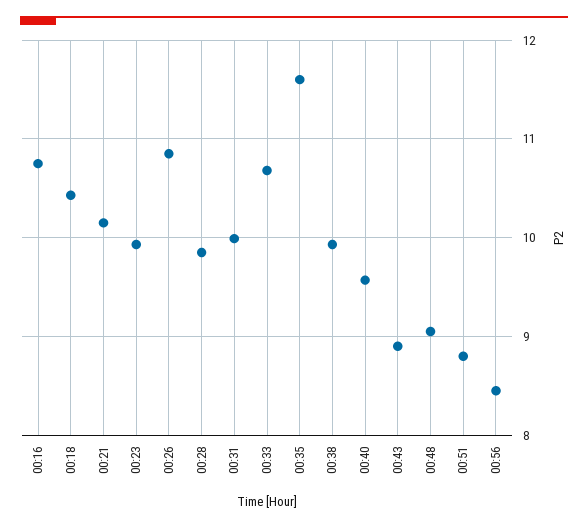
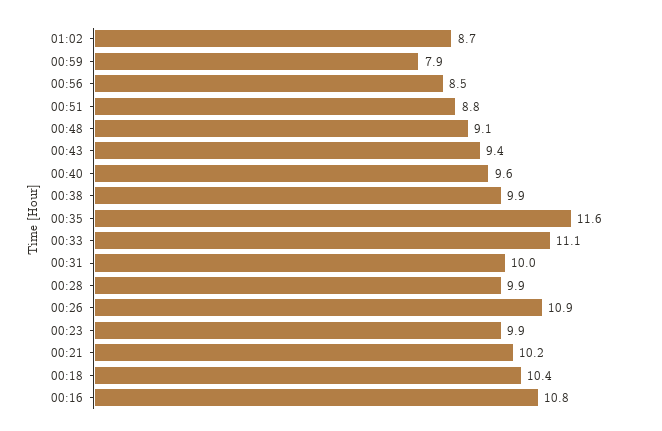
00:33: 10.7 -> 11.1
00:43: 8.9 -> 9.4
01:02: none -> 8.7
00:59: none -> 7.9

